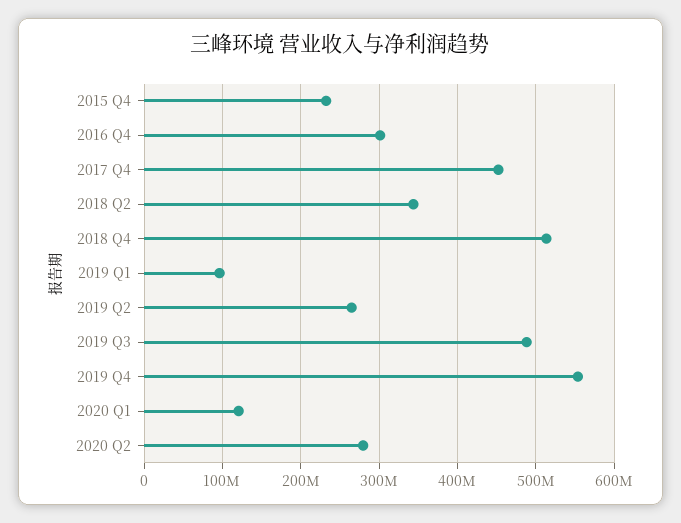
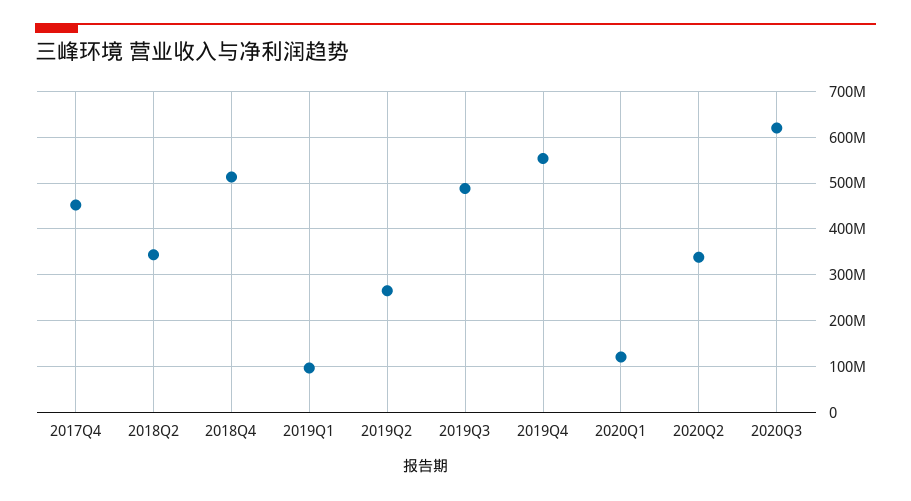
2015 Q4: 230000000 -> none
2016 Q4: 300000000 -> none
2020 Q2: 280000000 -> 340000000
2020Q3: none -> 620000000

